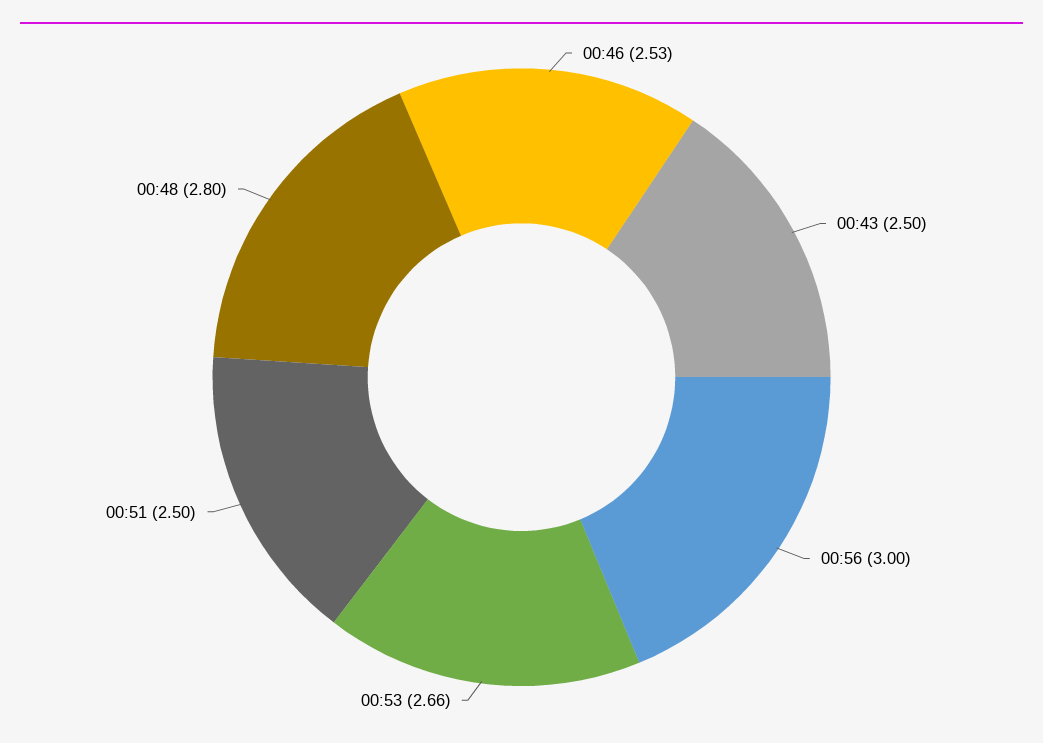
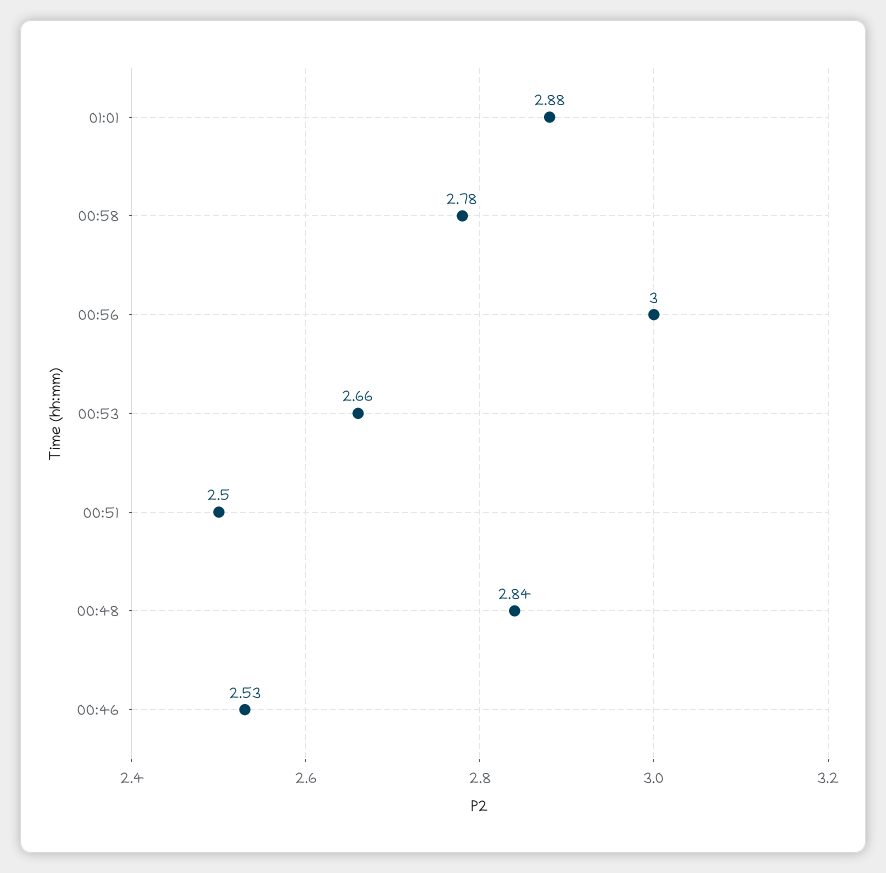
00:43: 2.5 -> none
00:48: 2.8 -> 2.84
01:01: none -> 2.88
00:58: none -> 2.78

